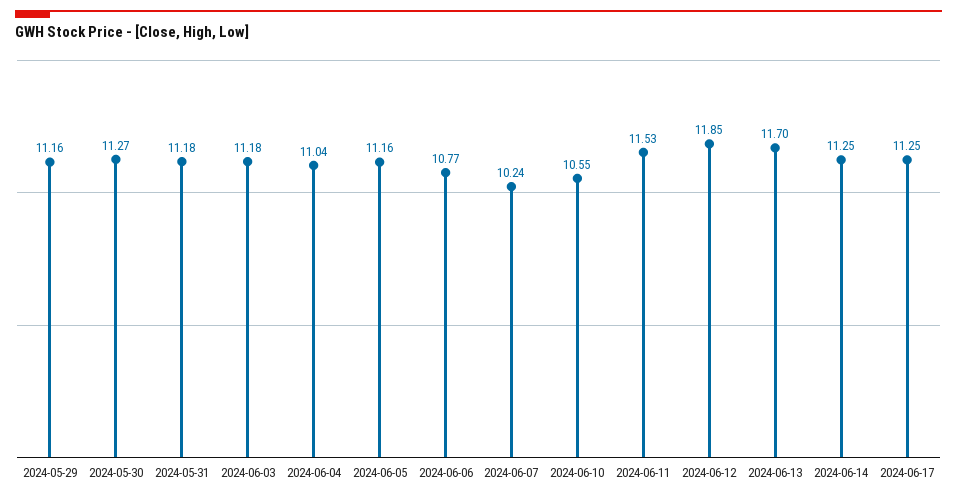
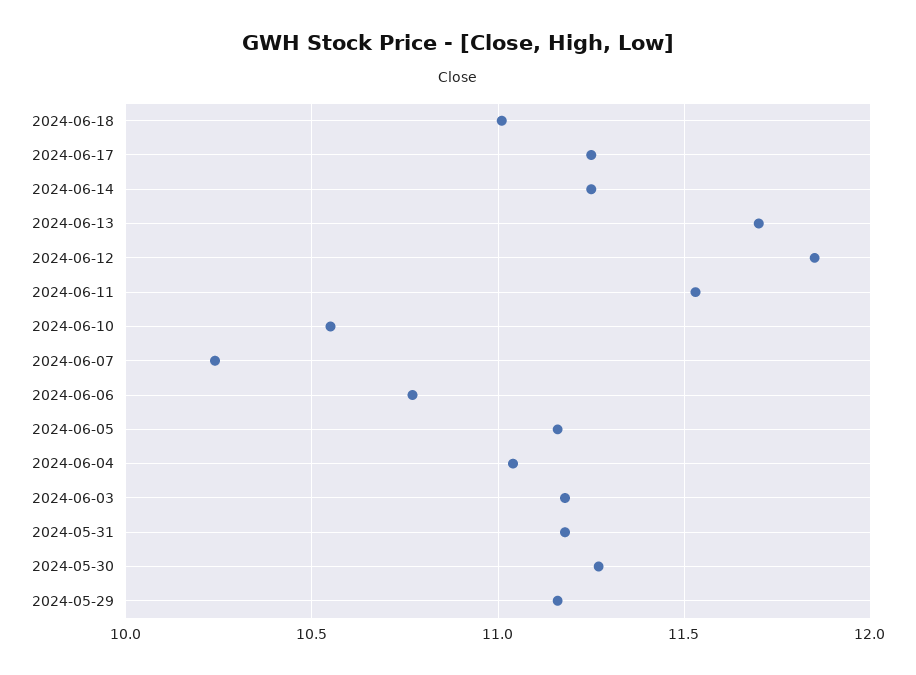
2024-06-18: none -> 11

